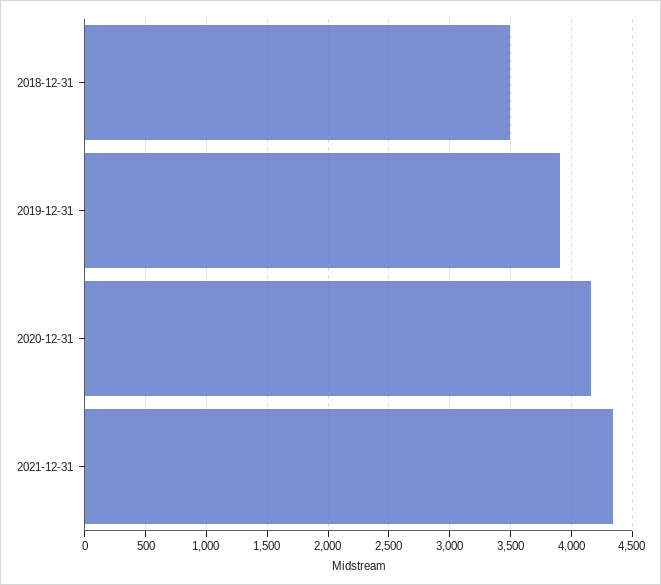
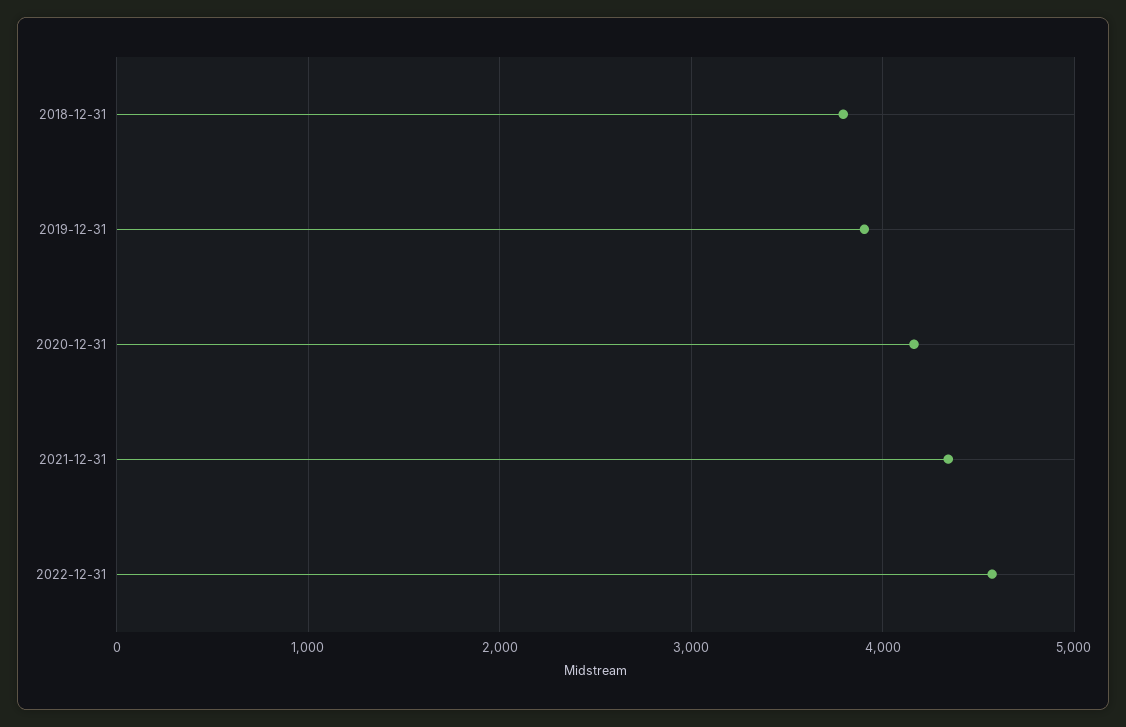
2018-12-31: 3500 -> 3800
2022-12-31: none -> 4600

